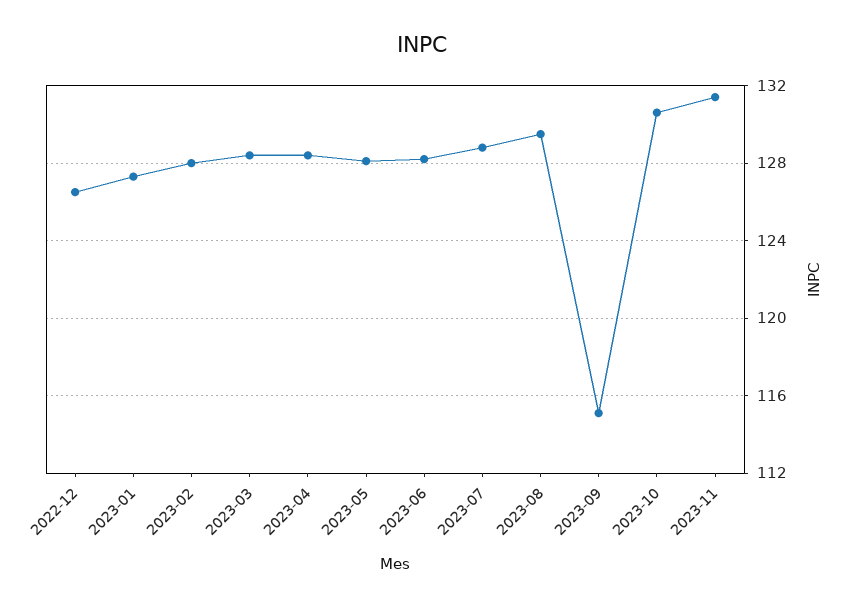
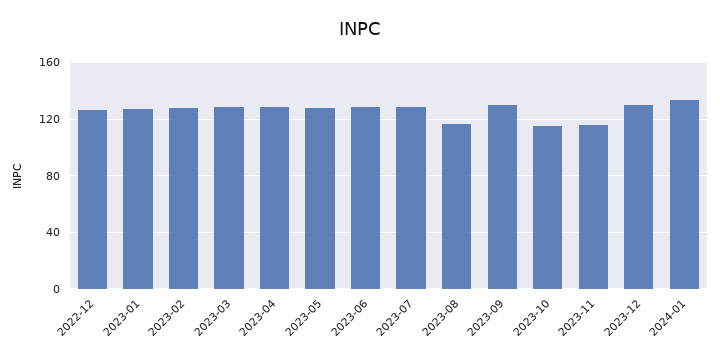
2023-08: 129.5 -> 115
2023-09: 115 -> 130
2023-10: 130.5 -> 115
2023-11: 131.5 -> 115
2023-12: none -> 130
2024-01: none -> 135

